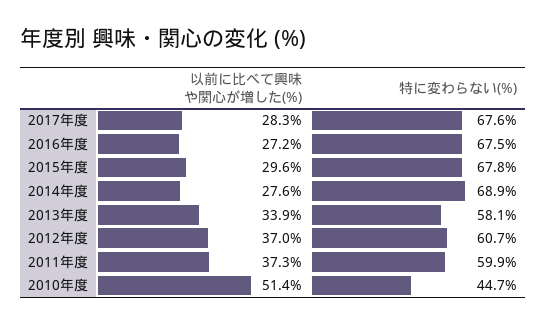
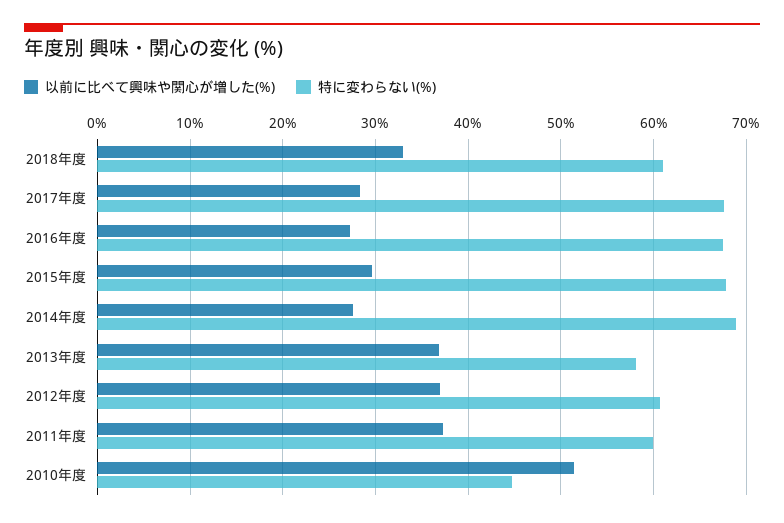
以前に比べて興味や関心が増した(%), 2013年度: 33.9 -> 37
以前に比べて興味や関心が増した(%), 2018年度: none -> 33
特に変わらない(%), 2018年度: none -> 61

